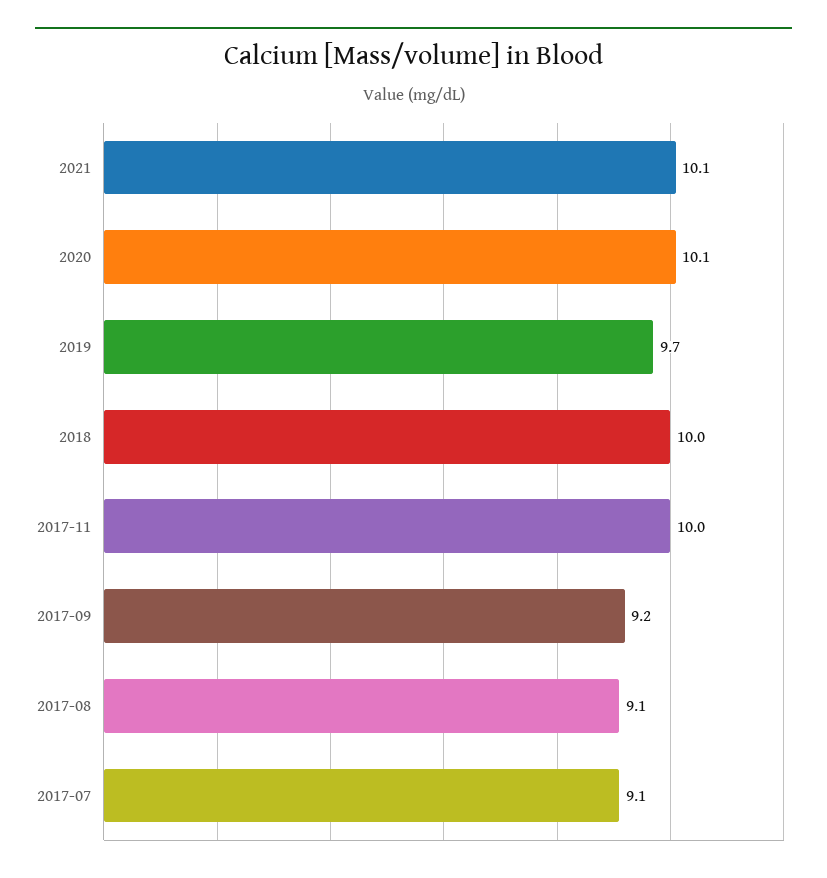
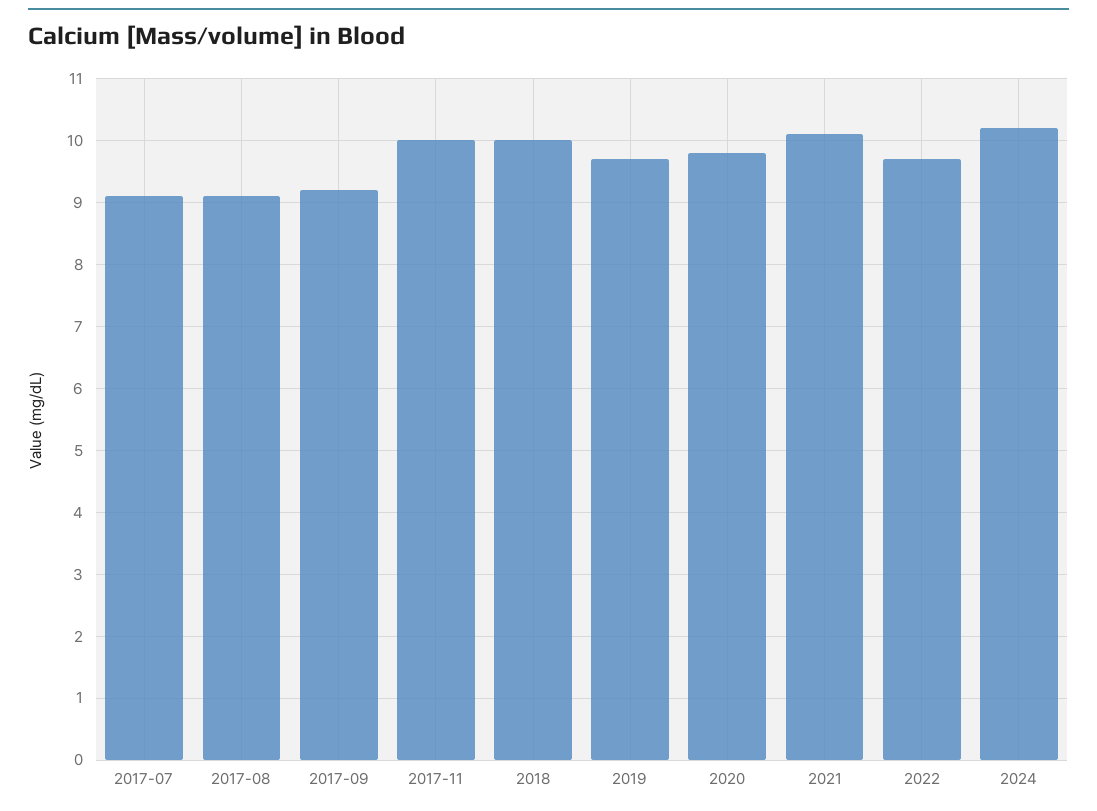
2020: 10.1 -> 9.8
2022: none -> 9.7
2024: none -> 10.2

